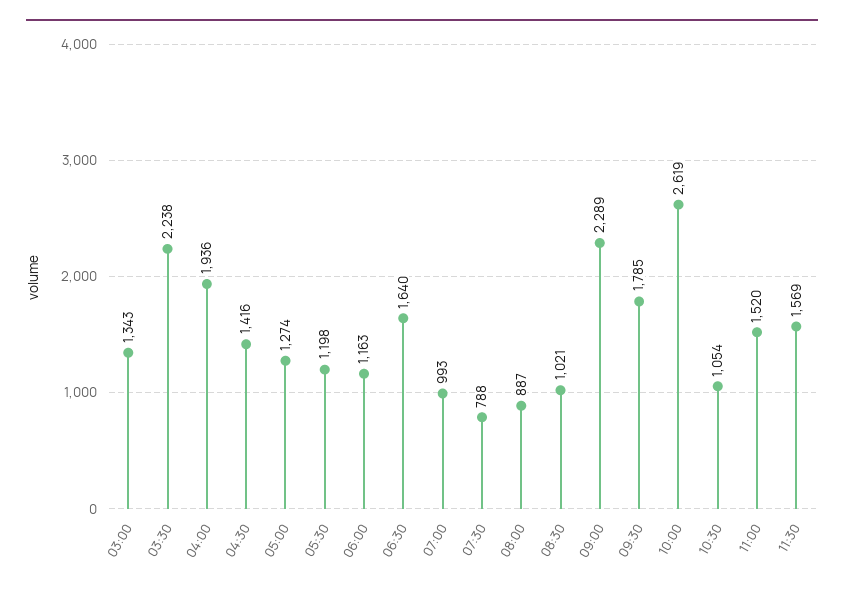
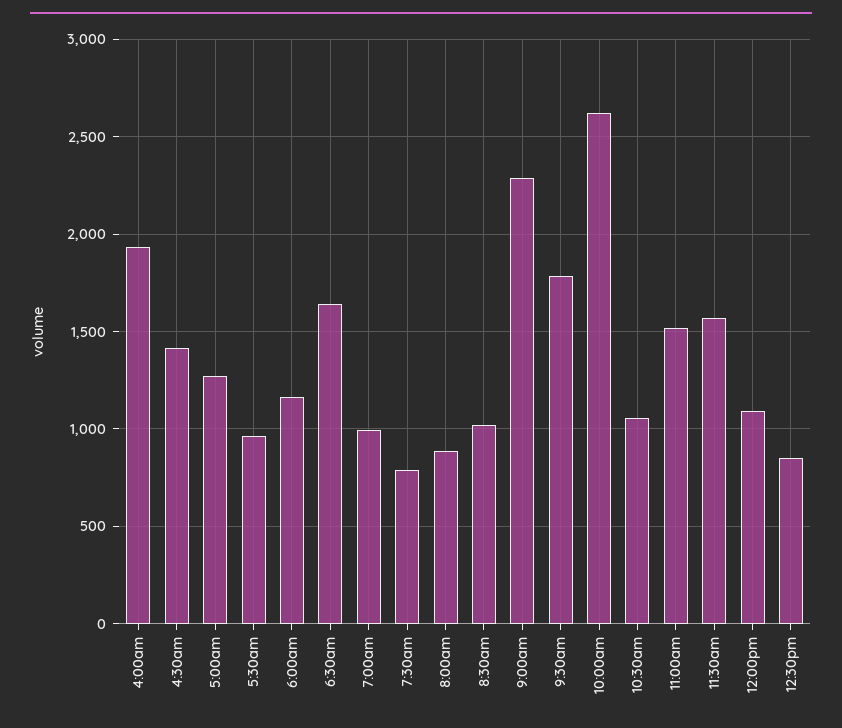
03:00: 1343 -> none
03:30: 2238 -> none
05:30: 1198 -> 950
12:00pm: none -> 1100
12:30pm: none -> 850

